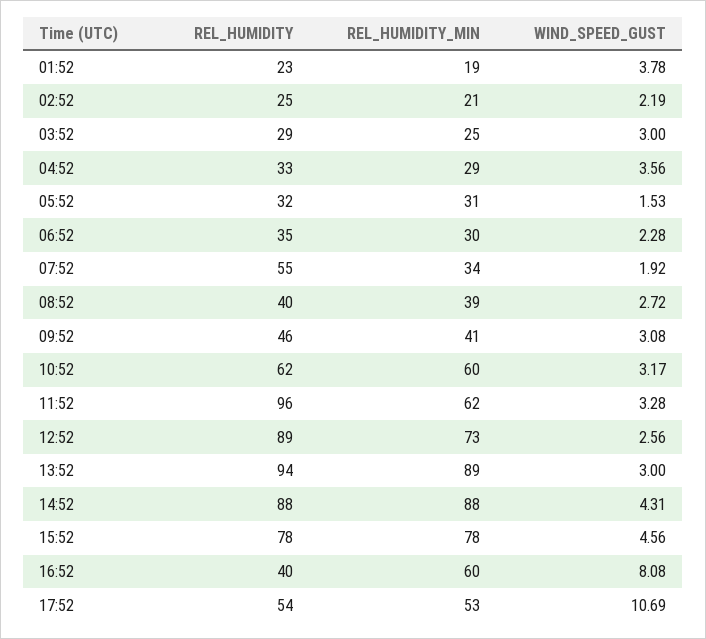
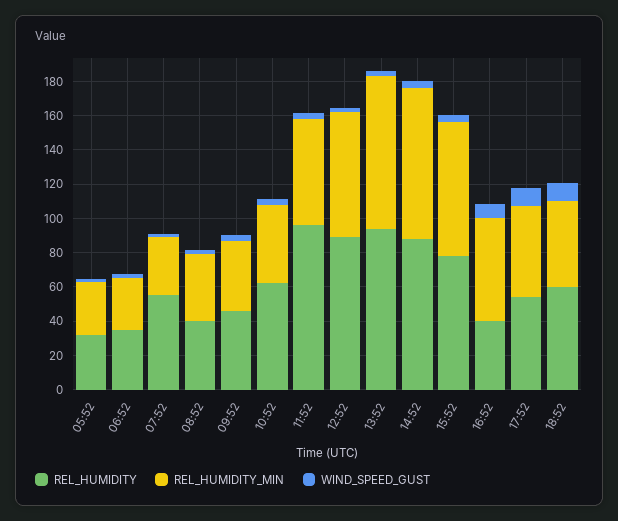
REL_HUMIDITY, 01:52: 23 -> none
REL_HUMIDITY_MIN, 01:52: 19 -> none
WIND_SPEED_GUST, 01:52: 3.78 -> none
REL_HUMIDITY, 02:52: 25 -> none
REL_HUMIDITY_MIN, 02:52: 21 -> none
WIND_SPEED_GUST, 02:52: 2.19 -> none
REL_HUMIDITY, 03:52: 29 -> none
REL_HUMIDITY_MIN, 03:52: 25 -> none
WIND_SPEED_GUST, 03:52: 3 -> none
REL_HUMIDITY, 04:52: 33 -> none
REL_HUMIDITY_MIN, 04:52: 29 -> none
WIND_SPEED_GUST, 04:52: 3.56 -> none
REL_HUMIDITY_MIN, 10:52: 60 -> 45
REL_HUMIDITY, 18:52: none -> 60
REL_HUMIDITY_MIN, 18:52: none -> 50
WIND_SPEED_GUST, 18:52: none -> 10

